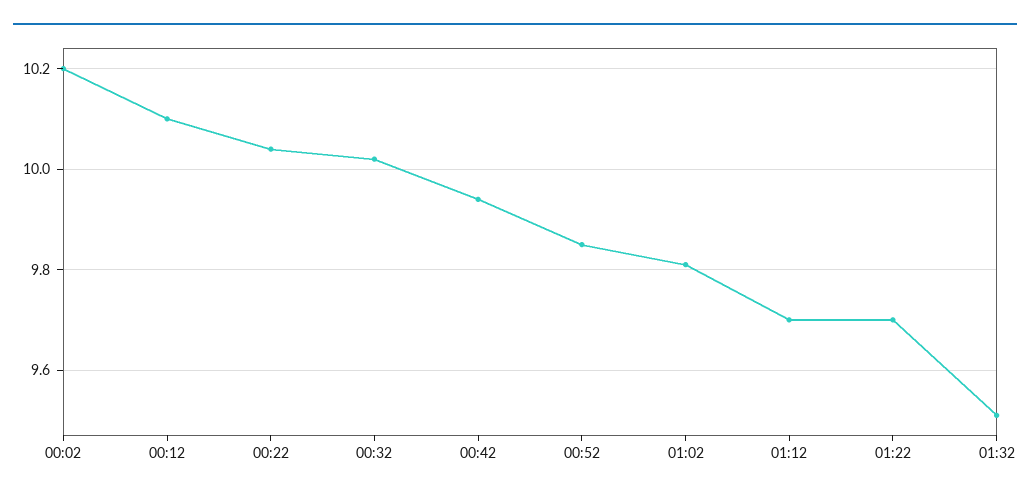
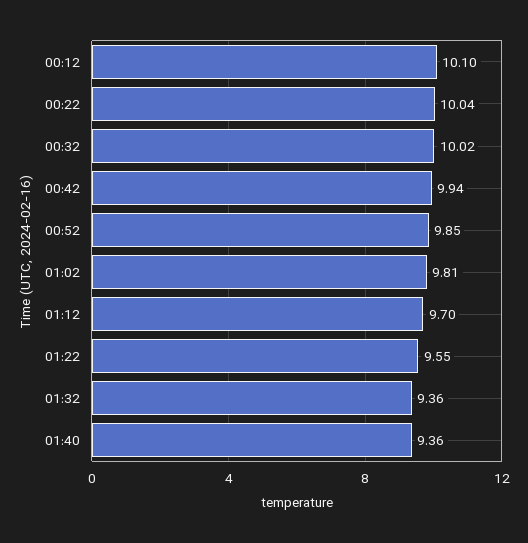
00:02: 10.2 -> none
01:22: 9.7 -> 9.55
01:32: 9.5 -> 9.36
01:40: none -> 9.36

